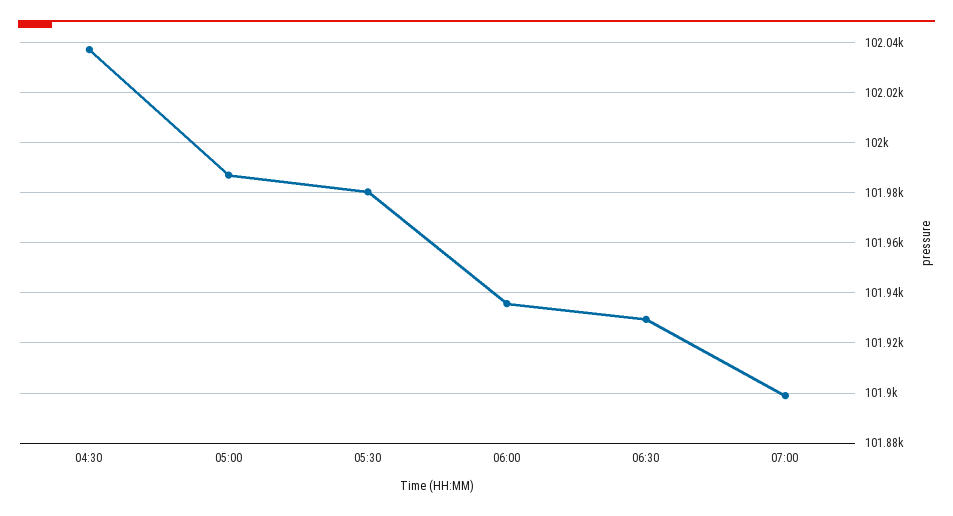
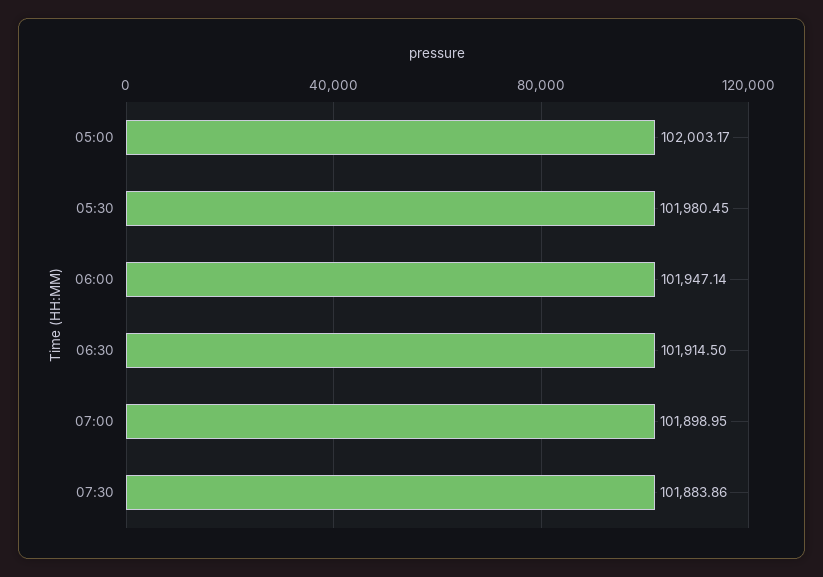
04:30: 102037.5 -> none
05:00: 101987.5 -> 102003.17
06:00: 101935 -> 101947.14
06:30: 101930 -> 101914.5
07:30: none -> 101883.86

